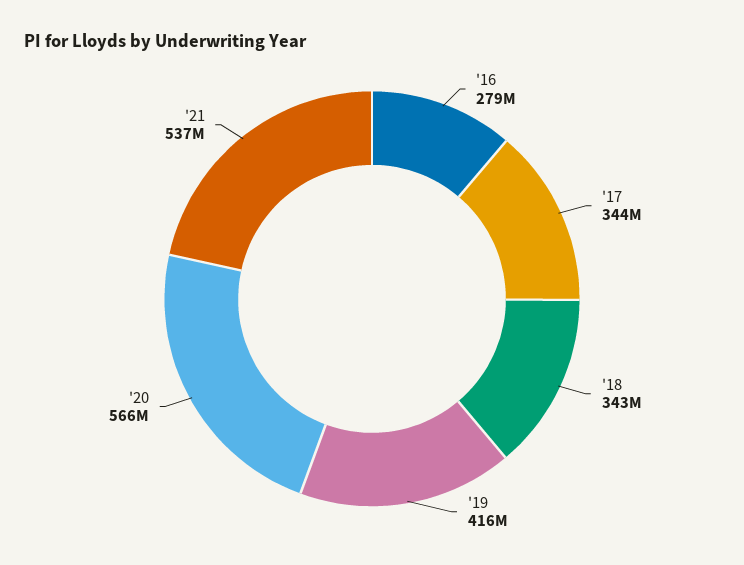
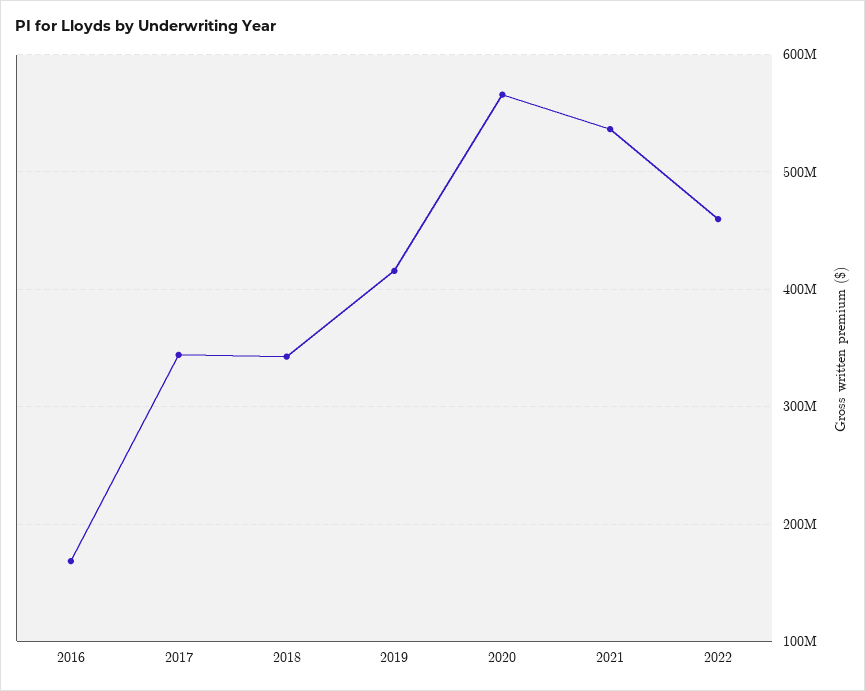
'16: 279000000 -> 170000000
2022: none -> 460000000

